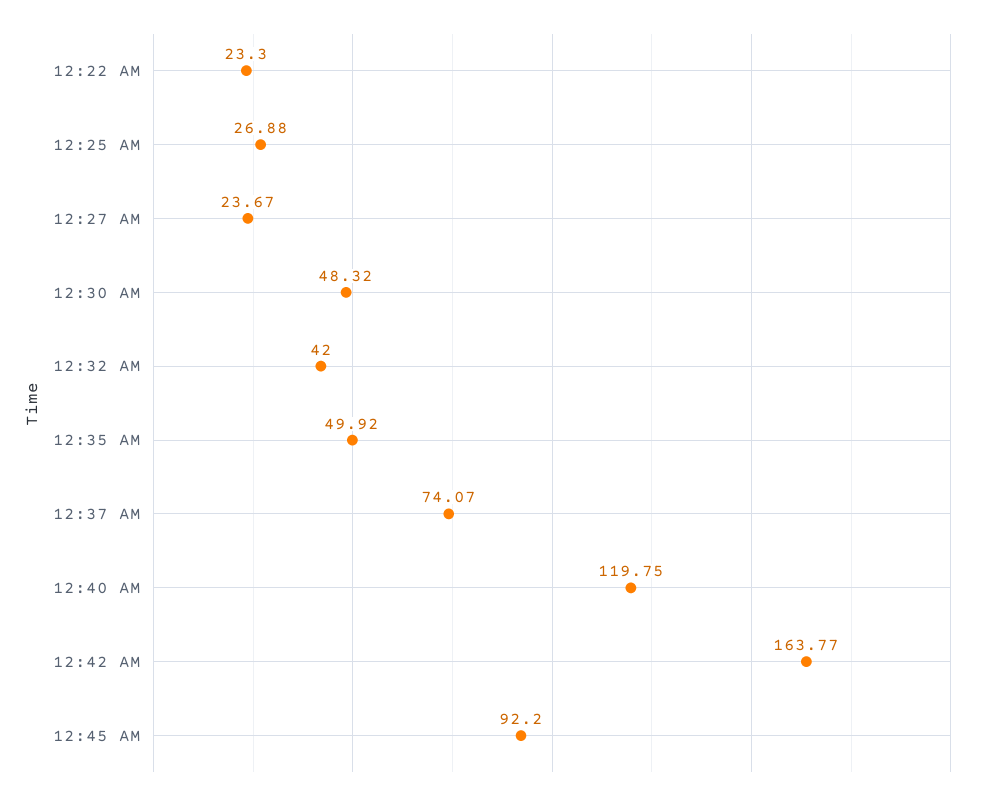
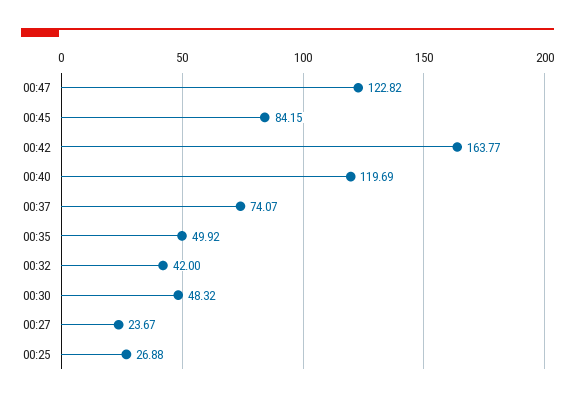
12:22 AM: 23.3 -> none
12:40 AM: 119.75 -> 119.69
12:45 AM: 92.2 -> 84.15
00:47: none -> 122.82

